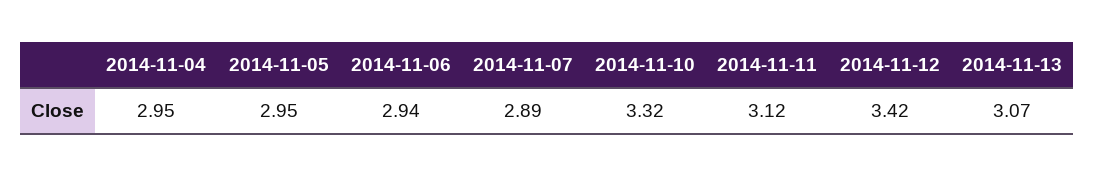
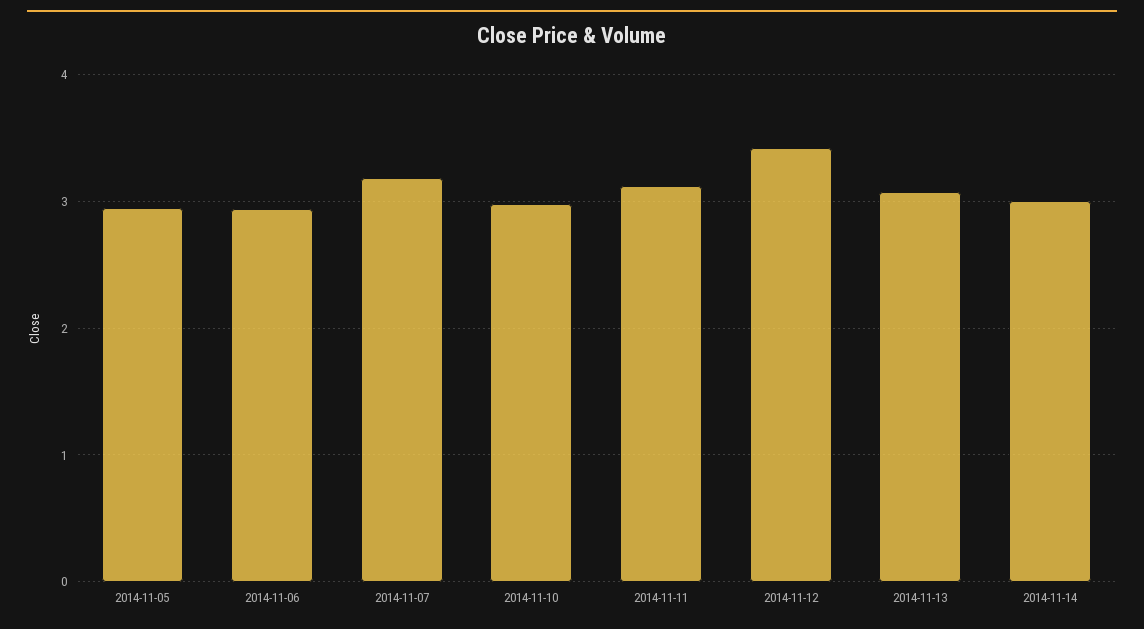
2014-11-04: 2.95 -> none
2014-11-07: 2.89 -> 3.2
2014-11-10: 3.32 -> 3
2014-11-14: none -> 3

